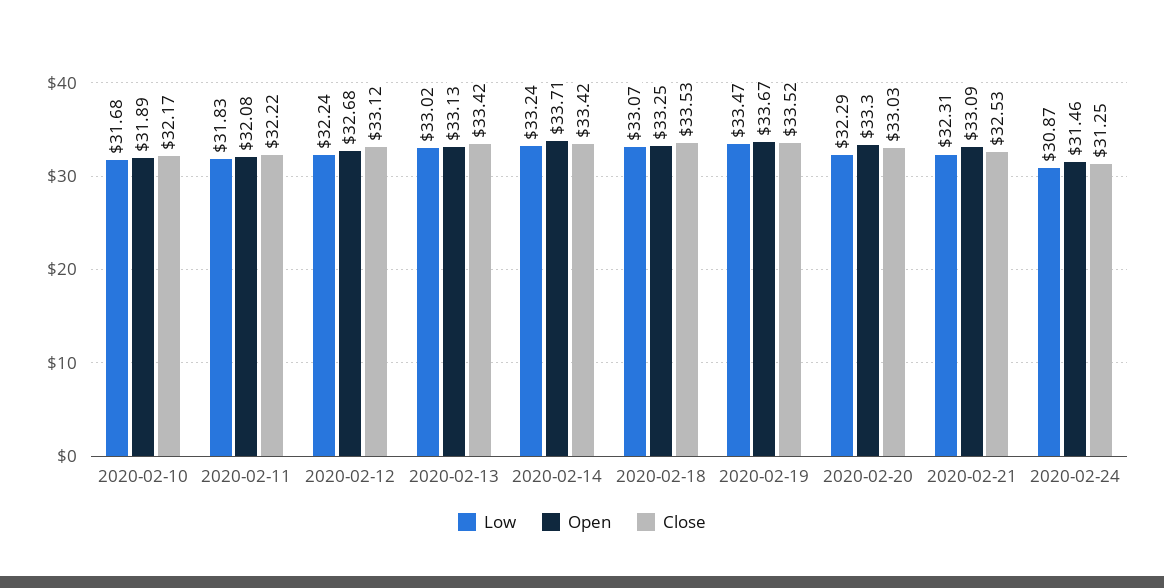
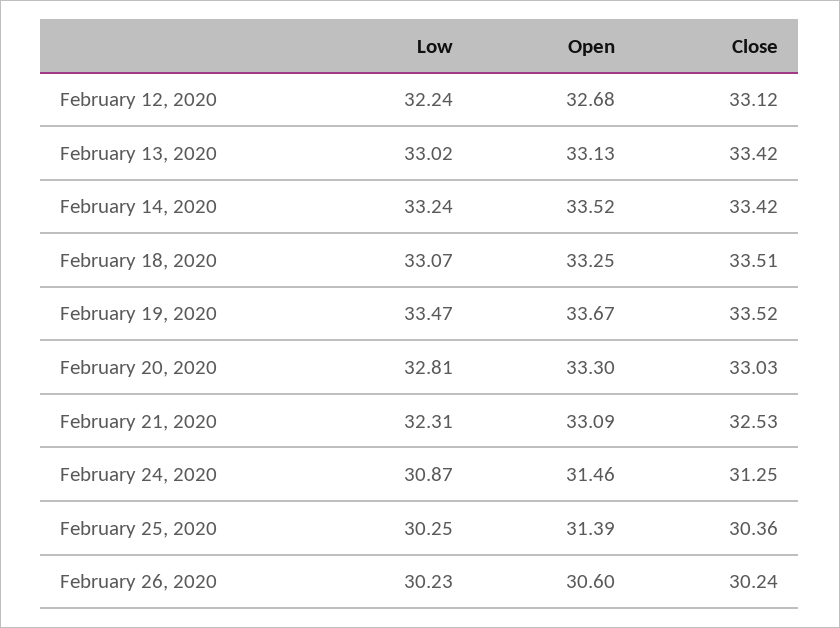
Low, 2020-02-10: 31.68 -> none
Open, 2020-02-10: 31.89 -> none
Close, 2020-02-10: 32.17 -> none
Low, 2020-02-11: 31.83 -> none
Open, 2020-02-11: 32.08 -> none
Close, 2020-02-11: 32.22 -> none
Open, 2020-02-14: 33.71 -> 33.52
Close, 2020-02-18: 33.53 -> 33.51
Low, 2020-02-20: 32.29 -> 32.81
Low, February 25, 2020: none -> 30.25
Open, February 25, 2020: none -> 31.39
Close, February 25, 2020: none -> 30.36
Low, February 26, 2020: none -> 30.23
Open, February 26, 2020: none -> 30.6
Close, February 26, 2020: none -> 30.24

